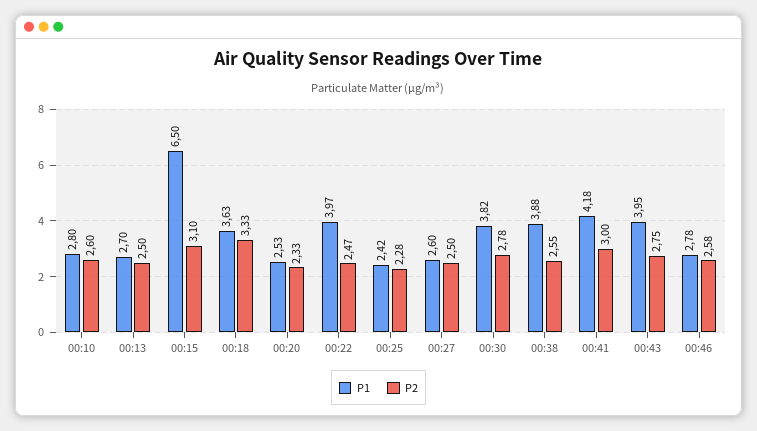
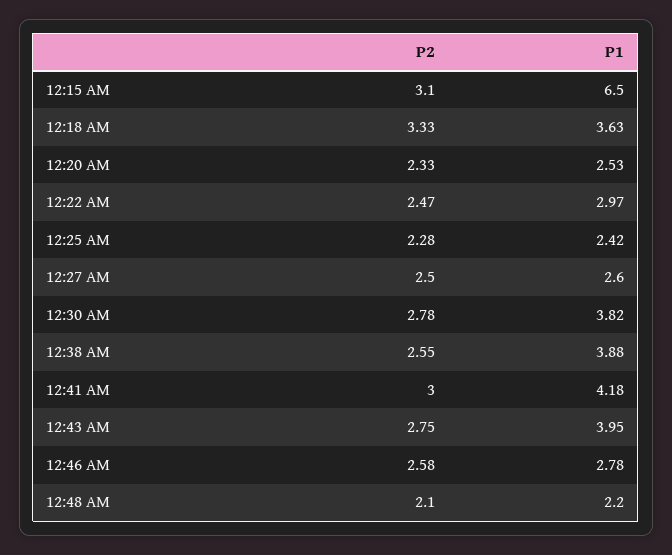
P1, 00:10: 2.8 -> none
P2, 00:10: 2.6 -> none
P1, 00:13: 2.7 -> none
P2, 00:13: 2.5 -> none
P1, 00:22: 3.97 -> 2.97
P2, 12:48 AM: none -> 2.1
P1, 12:48 AM: none -> 2.2

